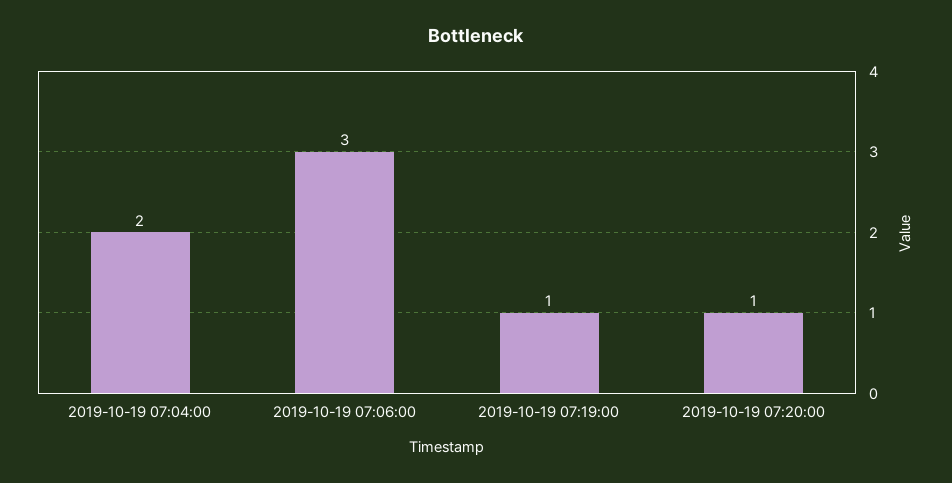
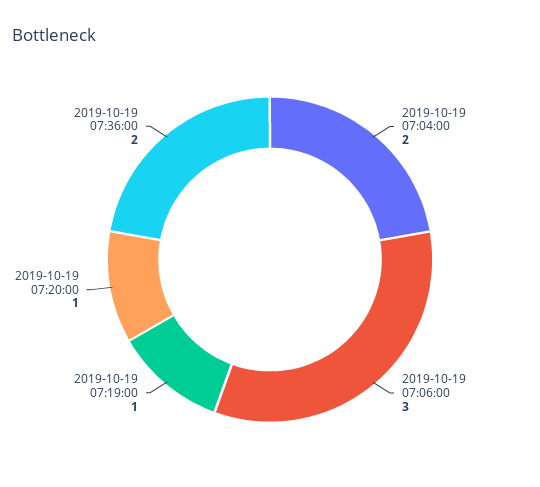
2019-10-19 07:36:00: none -> 2

